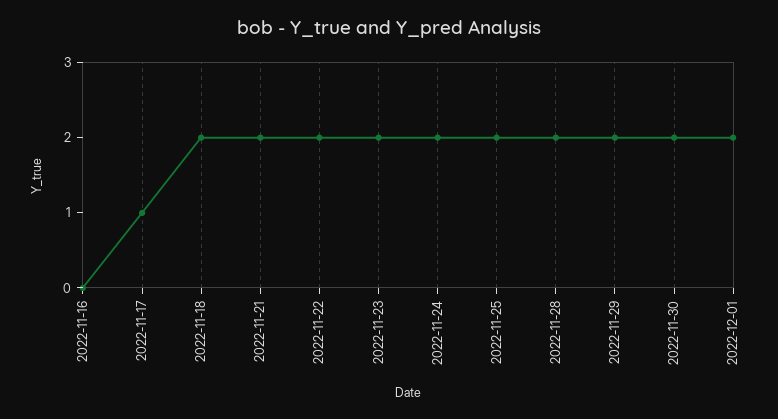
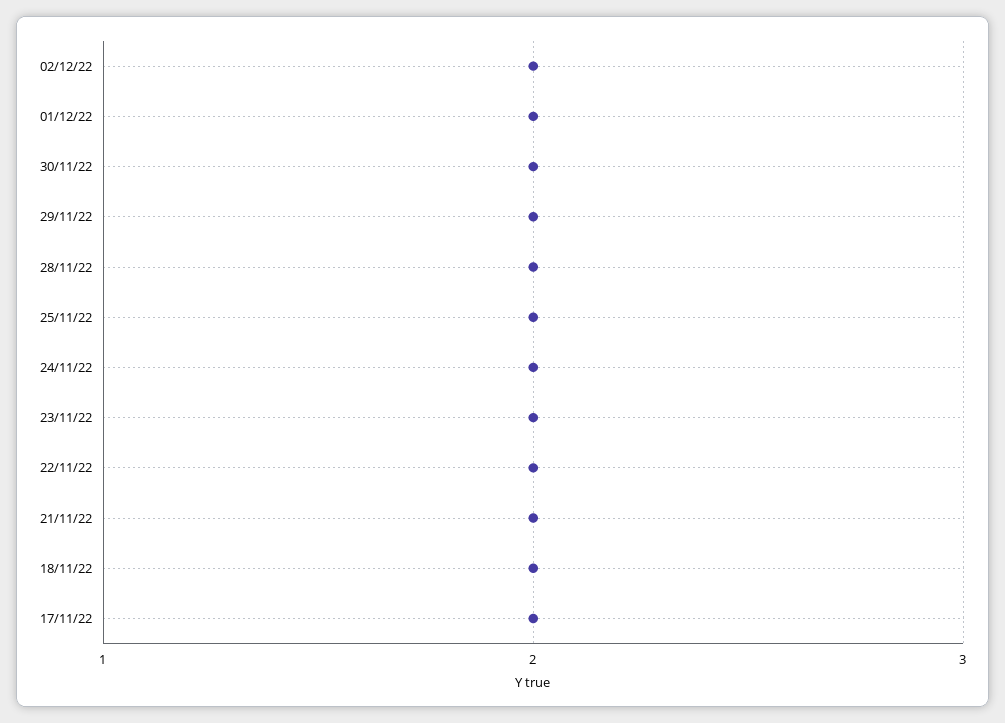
2022-11-16: 0 -> none
2022-11-17: 1 -> 2
02/12/22: none -> 2

